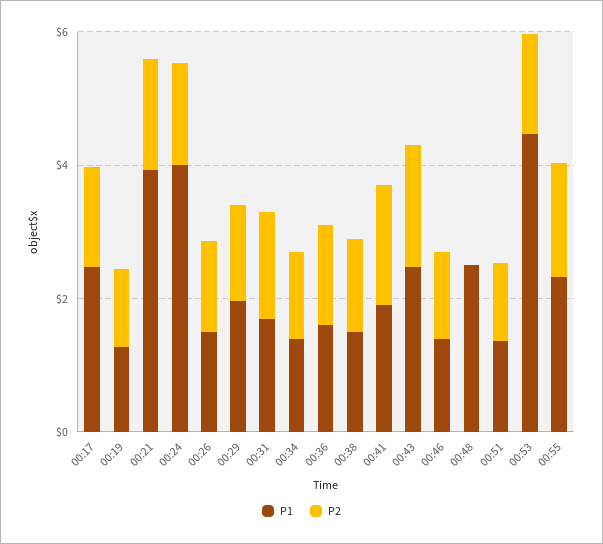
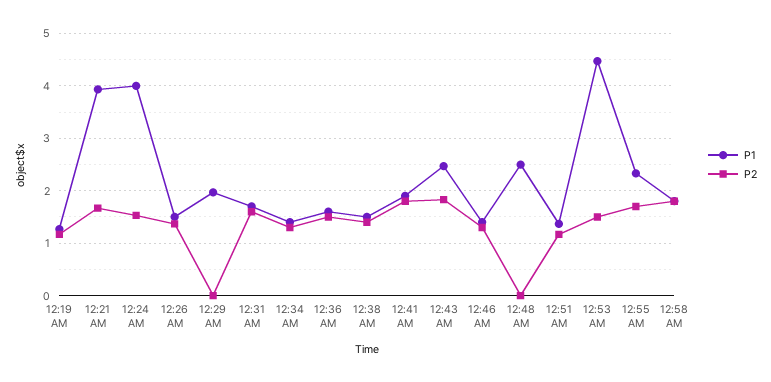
P1, 00:17: 2.5 -> none
P2, 00:17: 1.5 -> none
P2, 00:29: 1.5 -> 0
P1, 12:58 AM: none -> 1.8
P2, 12:58 AM: none -> 1.8

